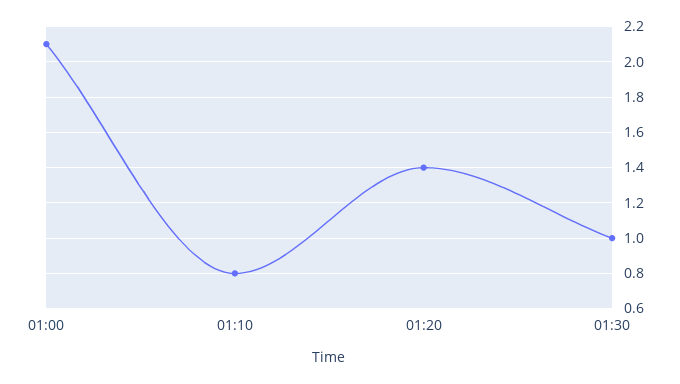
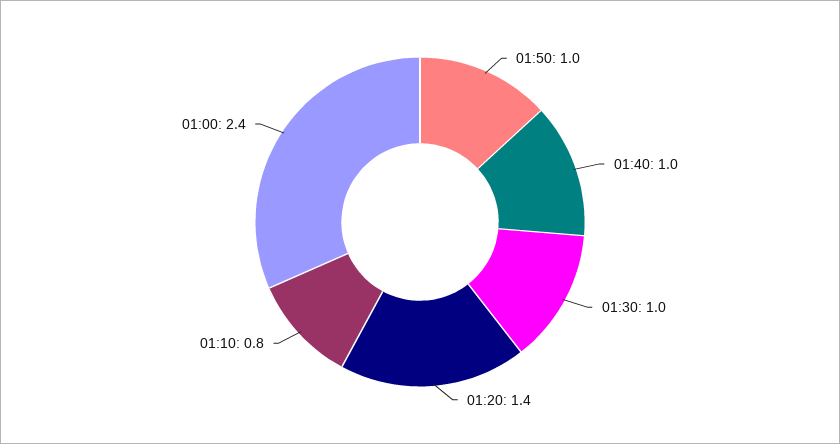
01:00: 2.1 -> 2.4
01:50: none -> 1
01:40: none -> 1

